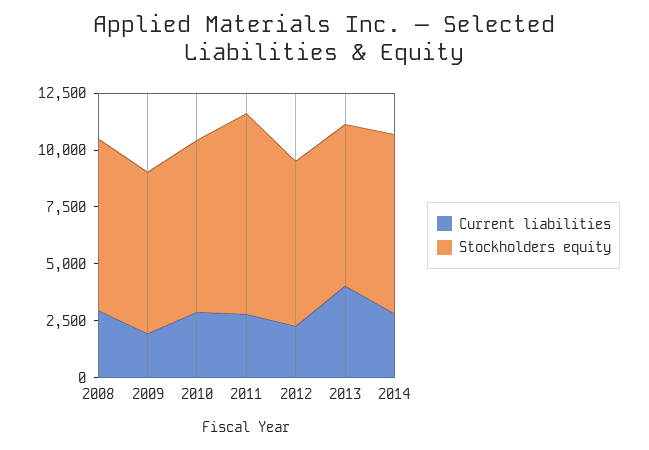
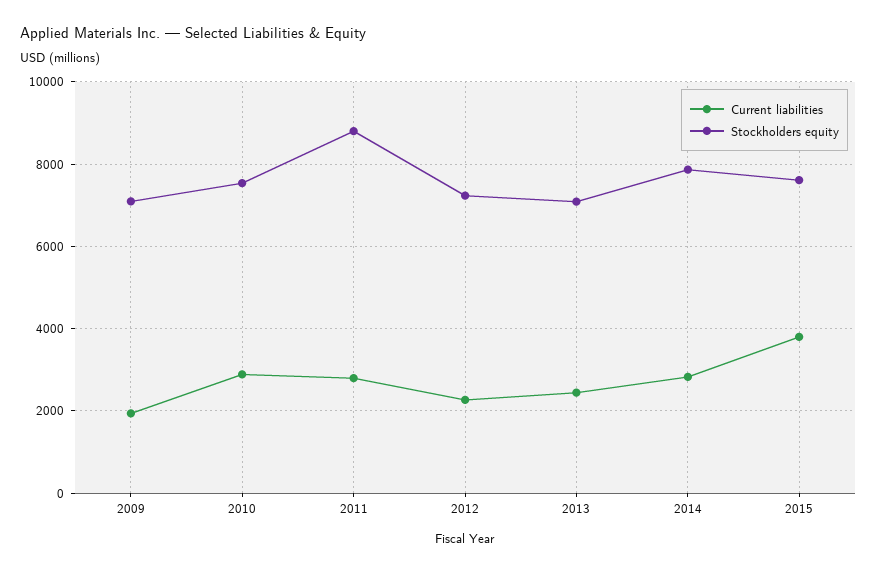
Current liabilities, 2008: 3000 -> none
Stockholders equity, 2008: 7500 -> none
Current liabilities, 2013: 4000 -> 2400
Current liabilities, 2015: none -> 3800
Stockholders equity, 2015: none -> 7600

